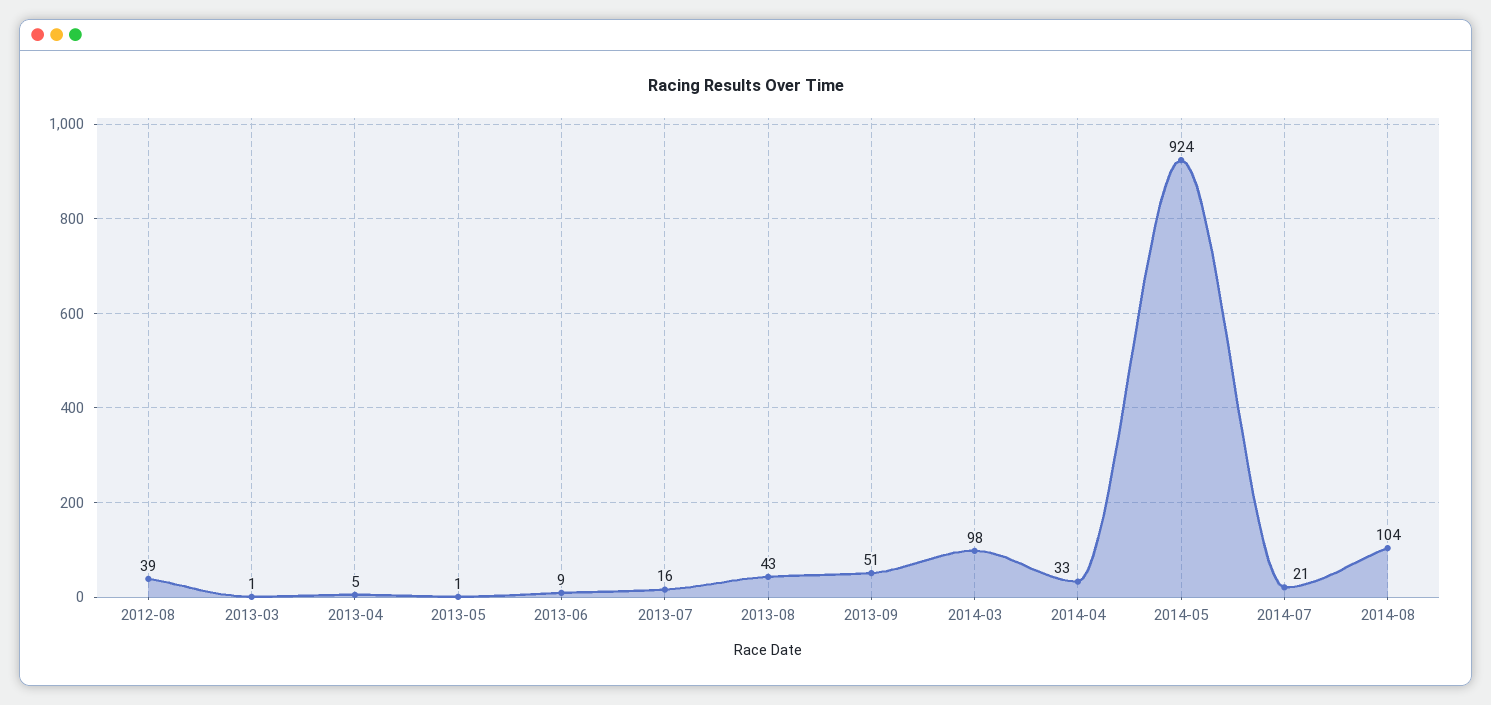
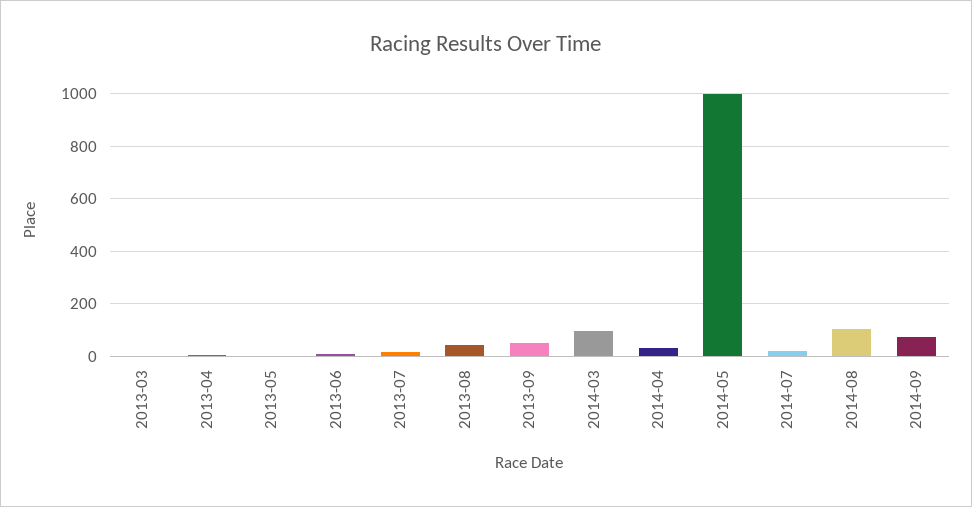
2012-08: 39 -> none
2014-05: 924 -> 1000
2014-09: none -> 75

